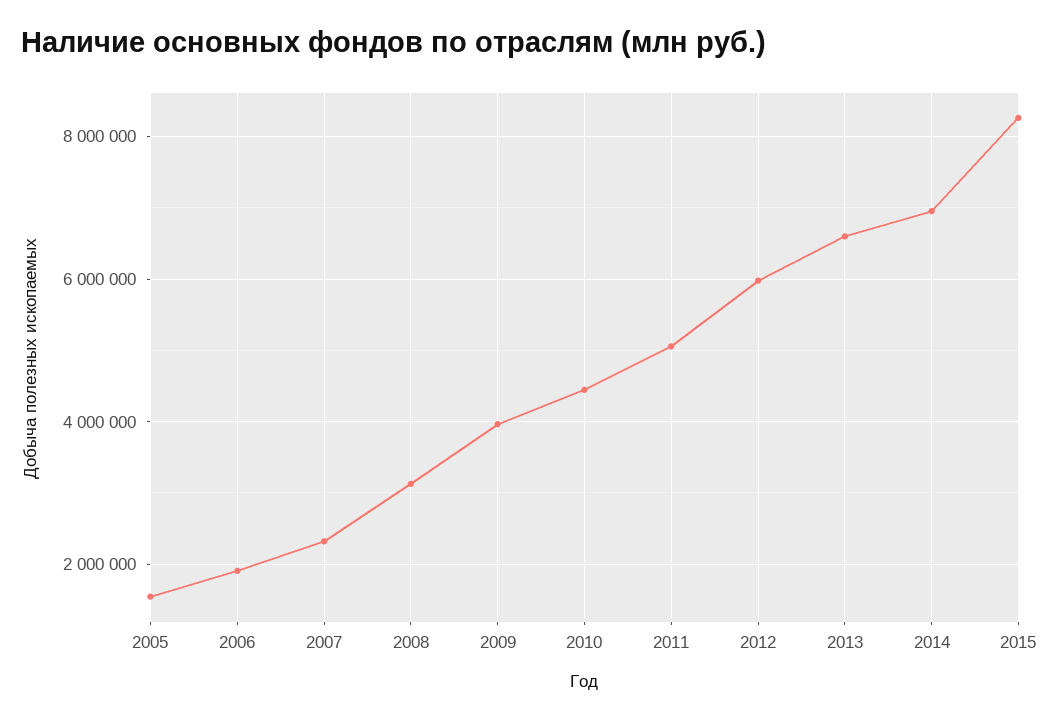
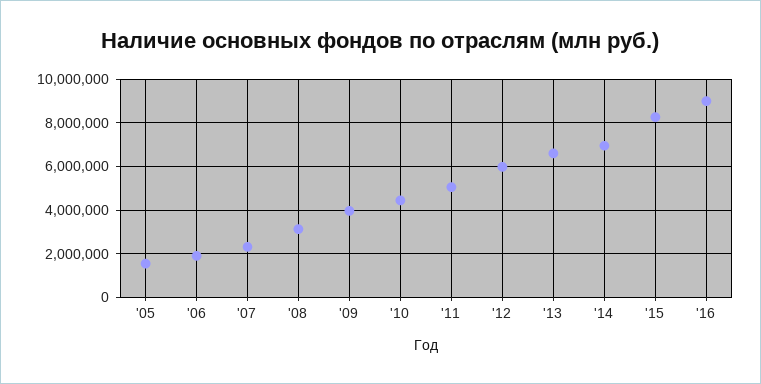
'16: none -> 9000000

